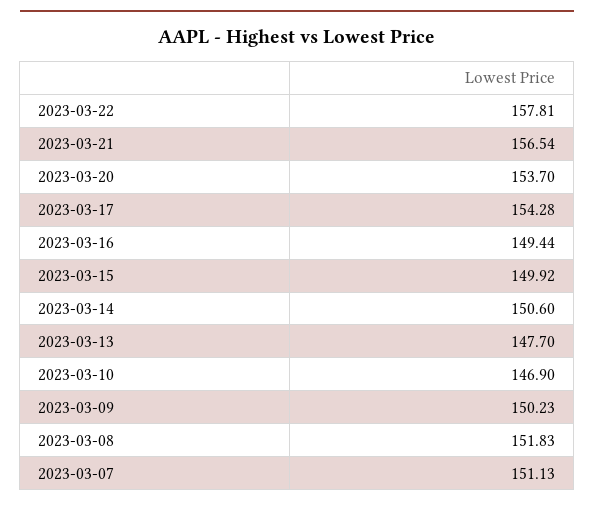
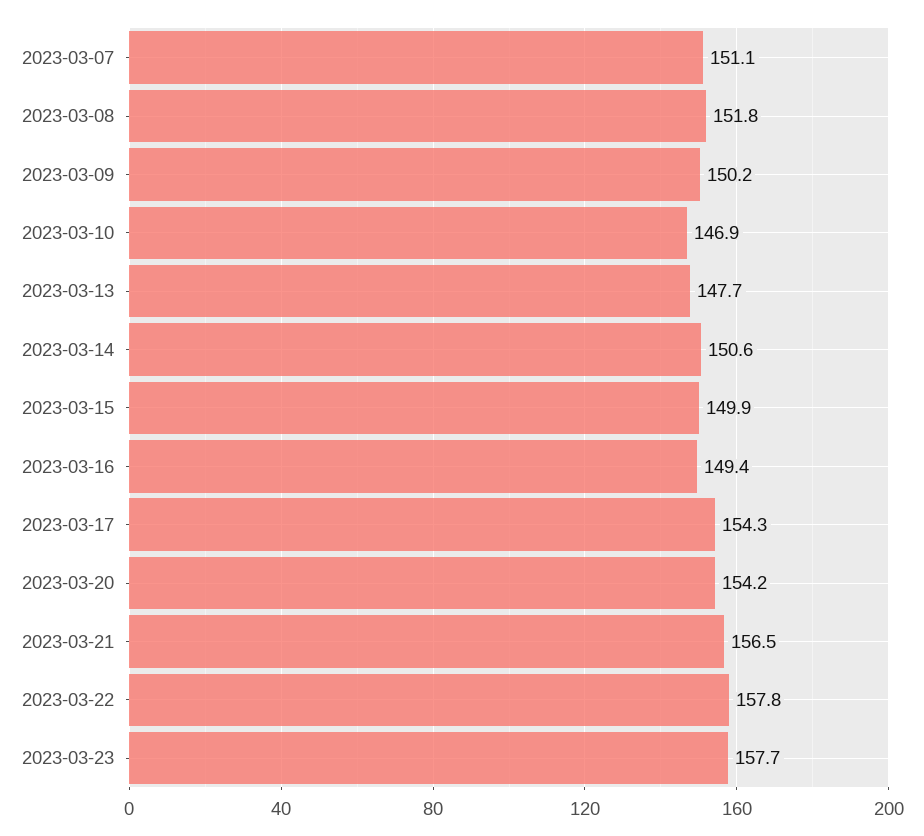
2023-03-20: 153.7 -> 154.2
2023-03-23: none -> 157.7

